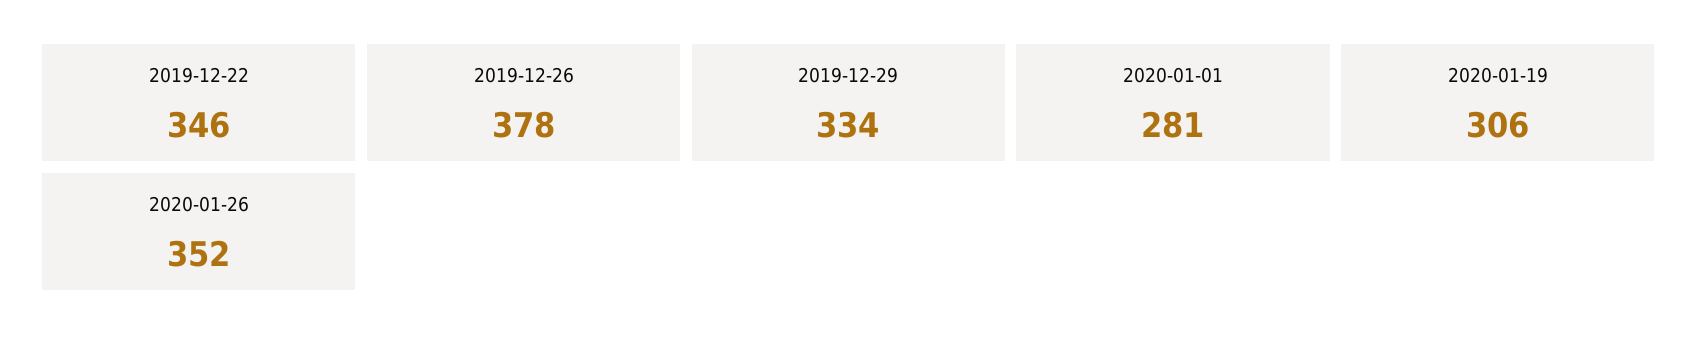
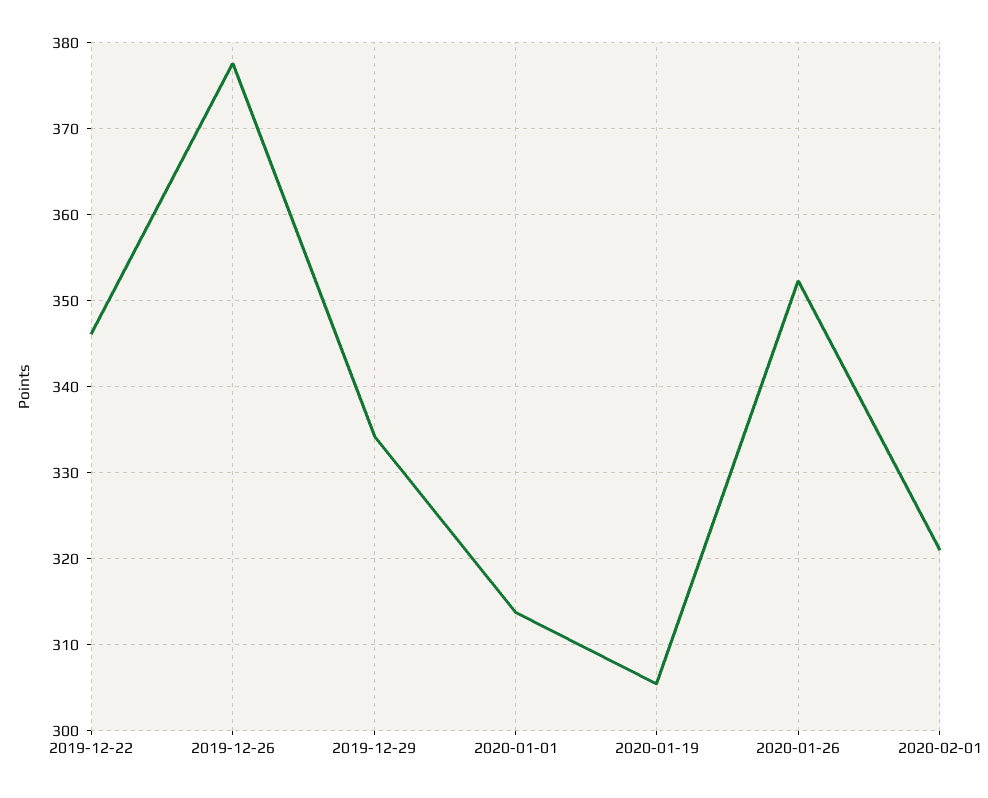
2020-01-01: 281 -> 314
2020-02-01: none -> 321

